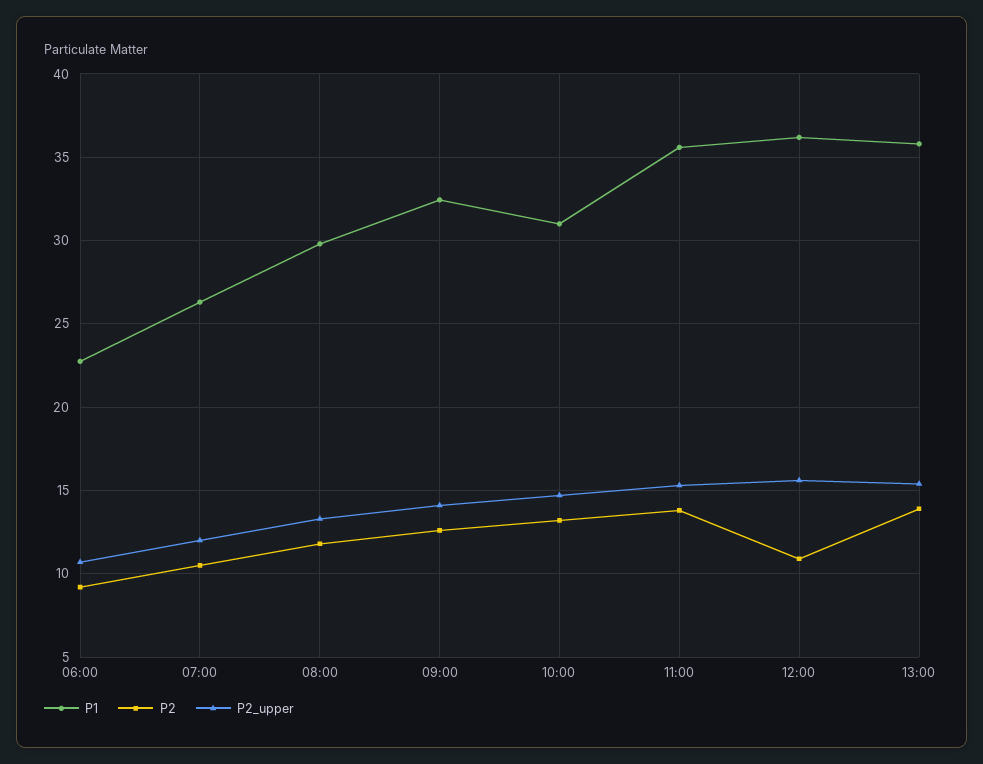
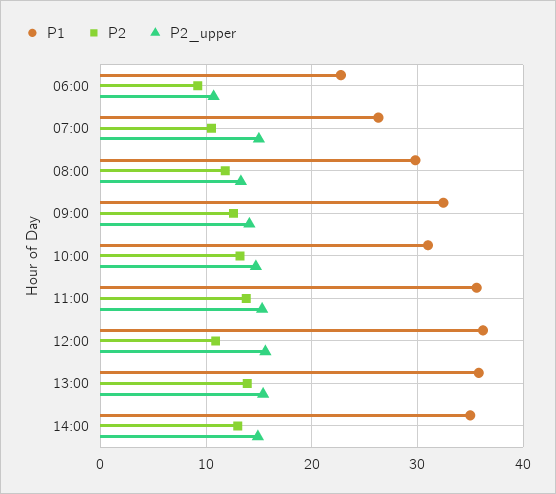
P2_upper, 07:00: 12 -> 15
P1, 14:00: none -> 35
P2, 14:00: none -> 13
P2_upper, 14:00: none -> 15

